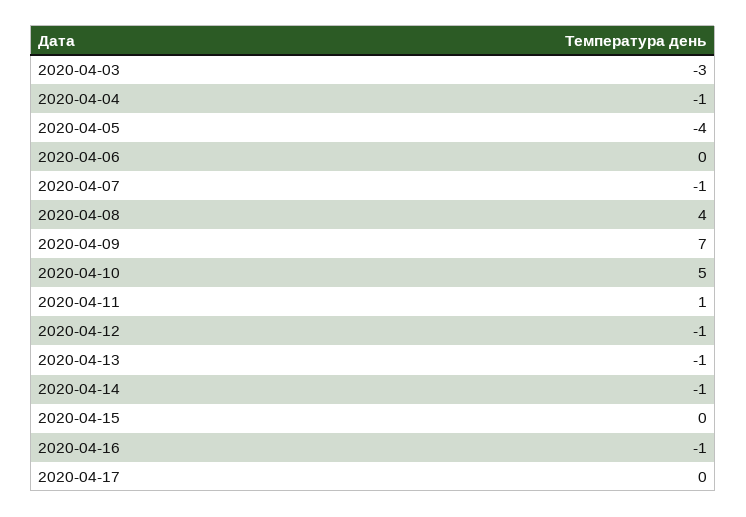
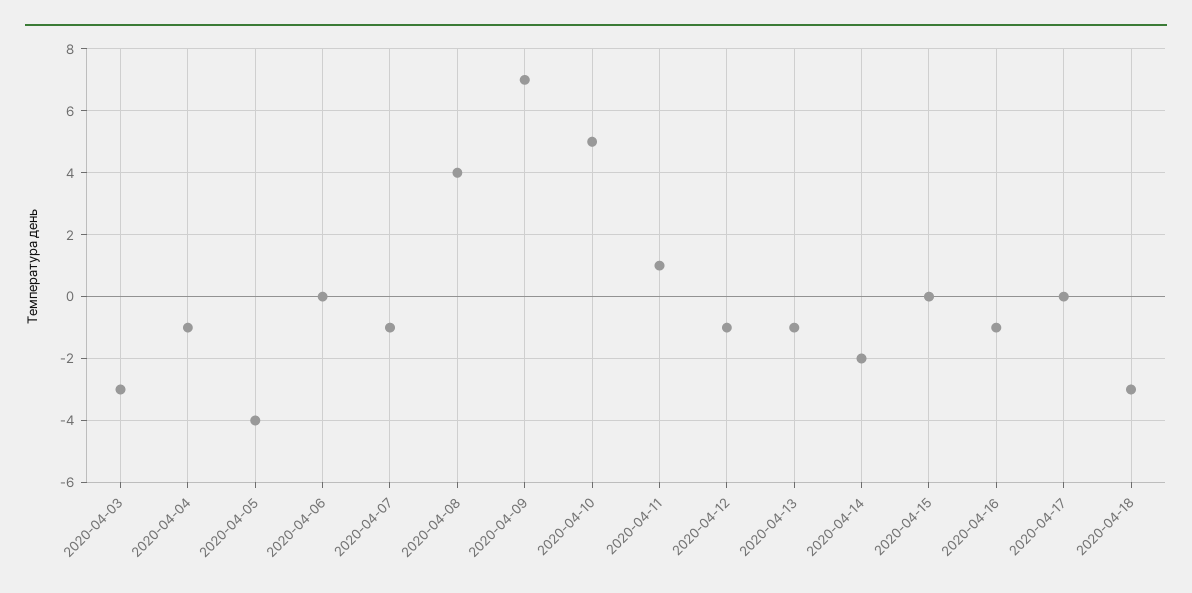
2020-04-14: -1 -> -2
2020-04-18: none -> -3

